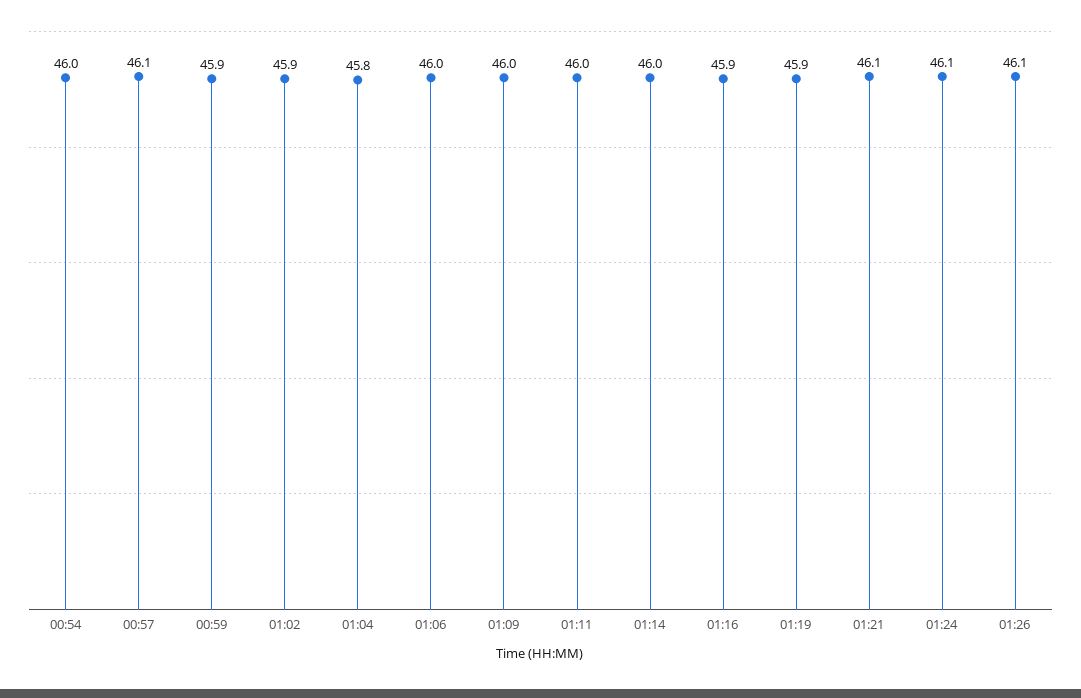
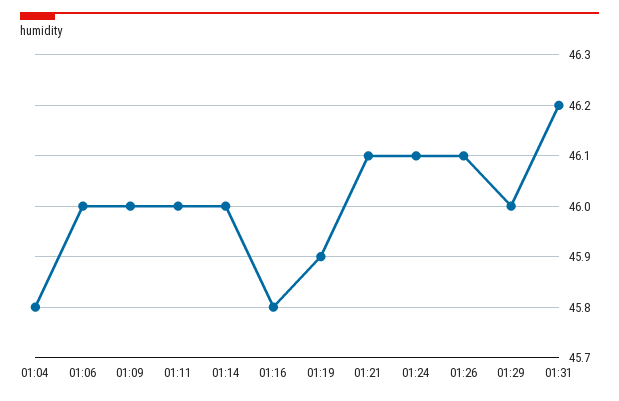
00:54: 46 -> none
00:57: 46.1 -> none
00:59: 45.9 -> none
01:02: 45.9 -> none
01:16: 45.9 -> 45.8
01:29: none -> 46
01:31: none -> 46.2

